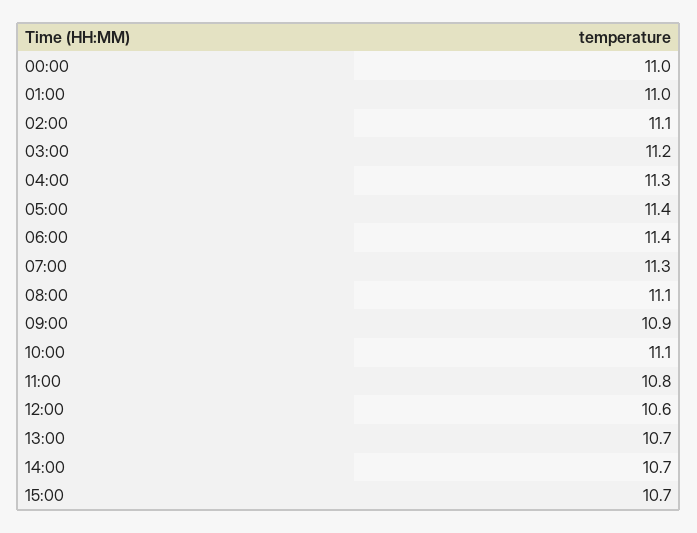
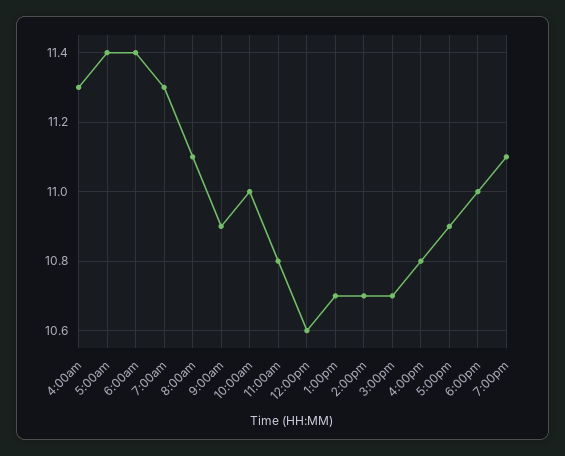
00:00: 11 -> none
01:00: 11 -> none
02:00: 11.1 -> none
03:00: 11.2 -> none
10:00: 11.1 -> 11
4:00pm: none -> 10.8
5:00pm: none -> 10.9
6:00pm: none -> 11
7:00pm: none -> 11.1

